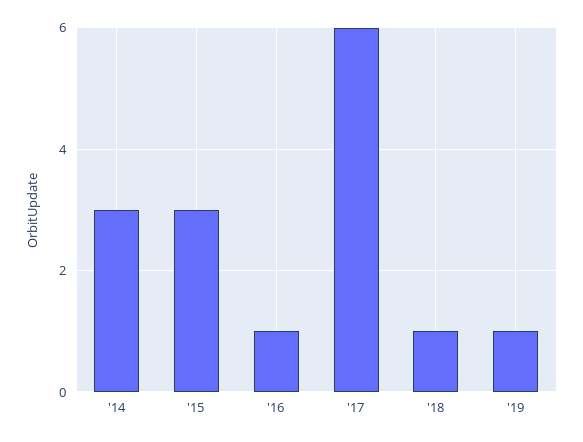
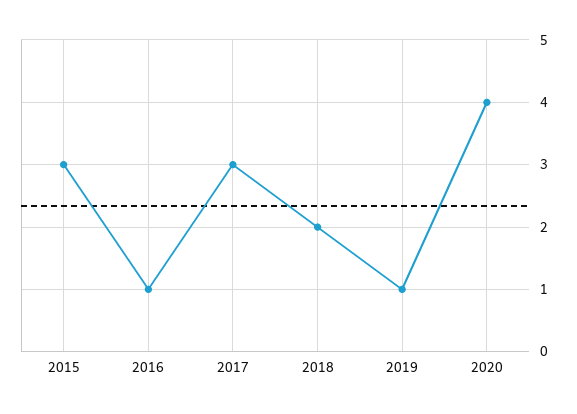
'14: 3 -> none
'17: 6 -> 3
'18: 1 -> 2
2020: none -> 4

